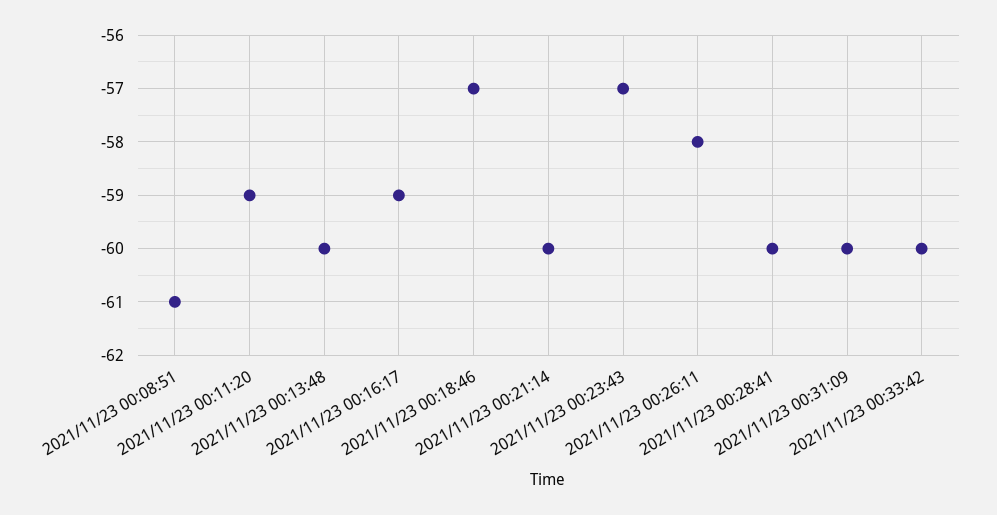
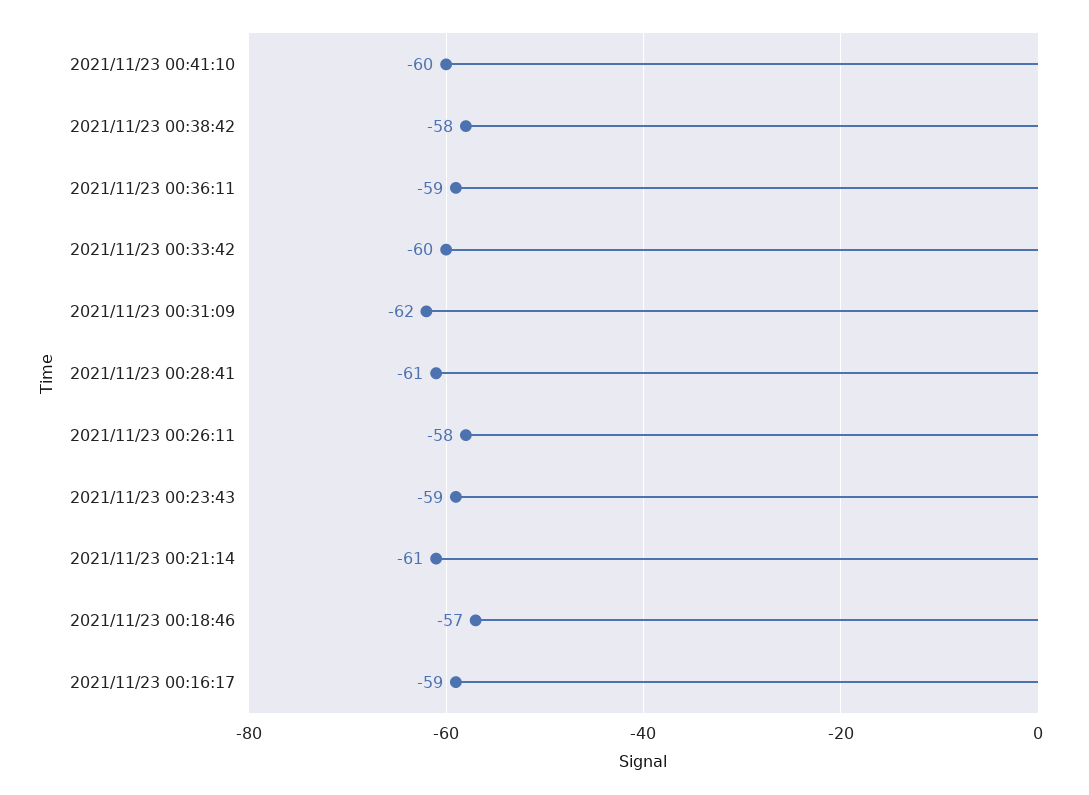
2021/11/23 00:08:51: -61 -> none
2021/11/23 00:11:20: -59 -> none
2021/11/23 00:13:48: -60 -> none
2021/11/23 00:21:14: -60 -> -61
2021/11/23 00:23:43: -57 -> -59
2021/11/23 00:28:41: -60 -> -61
2021/11/23 00:31:09: -60 -> -62
2021/11/23 00:41:10: none -> -60
2021/11/23 00:38:42: none -> -58
2021/11/23 00:36:11: none -> -59

